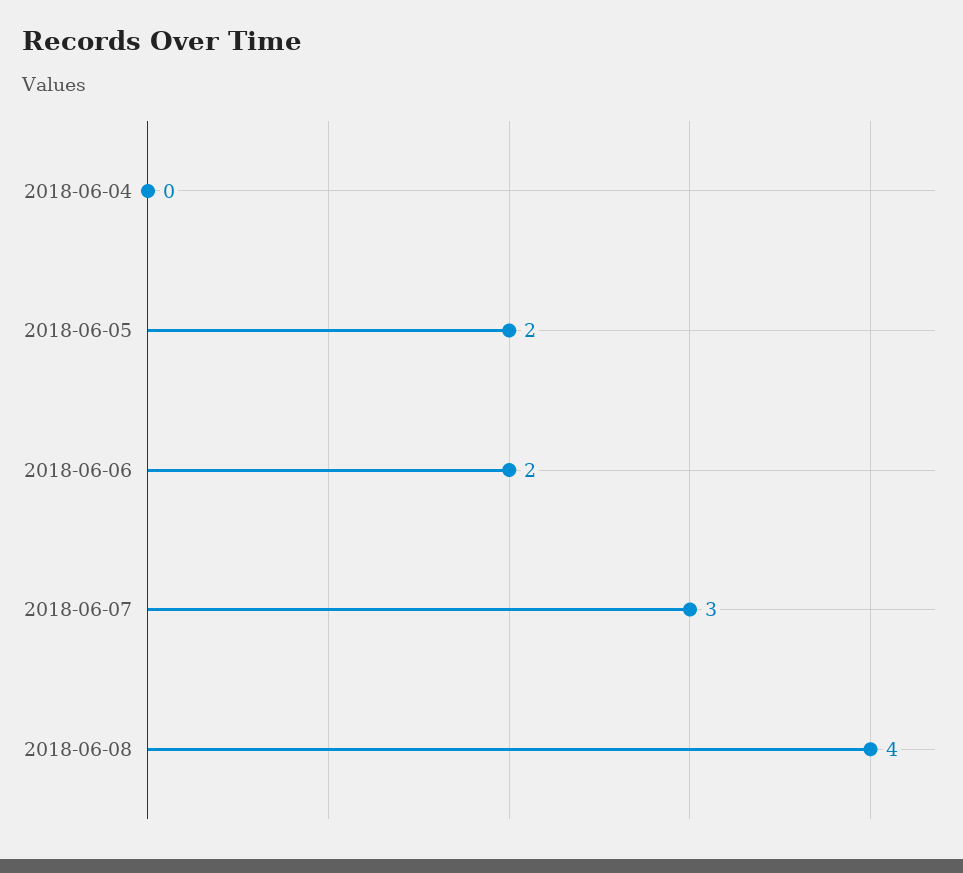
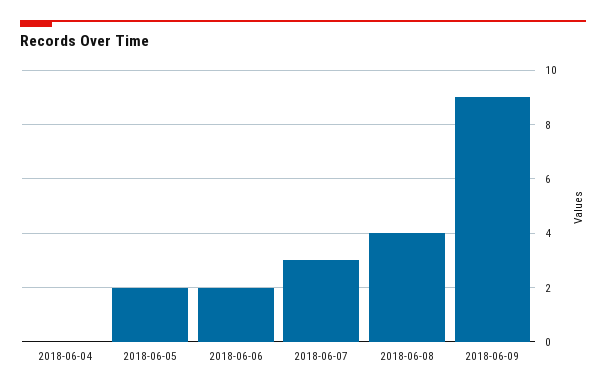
2018-06-09: none -> 9

